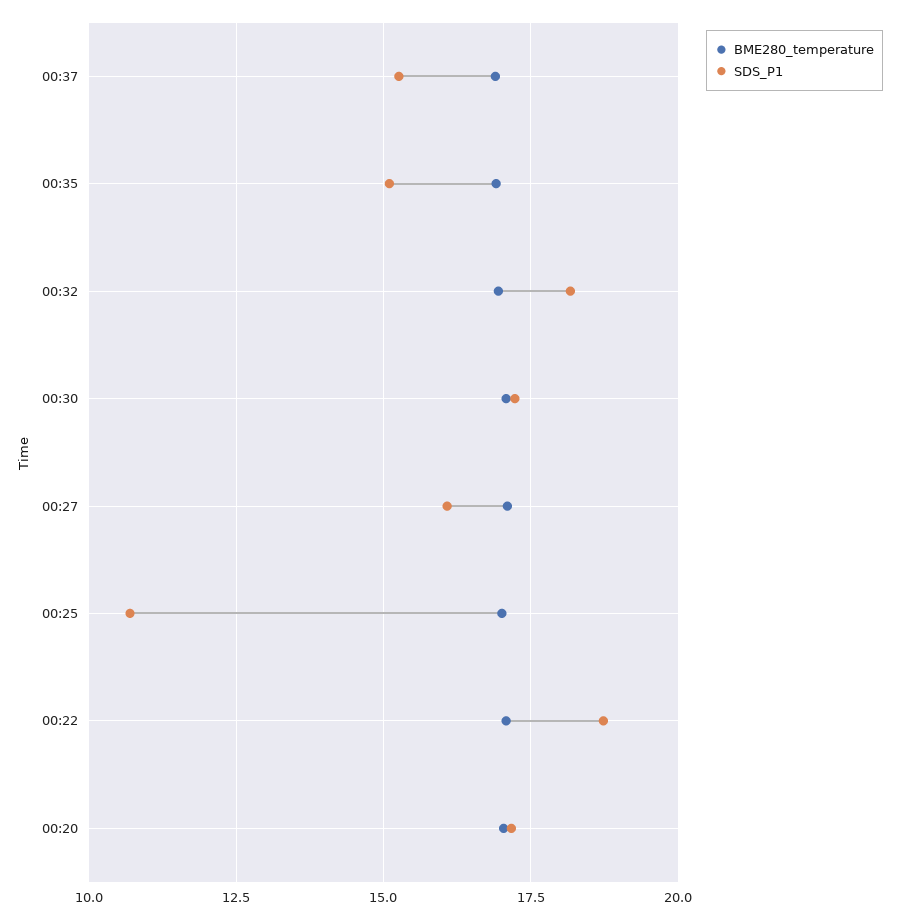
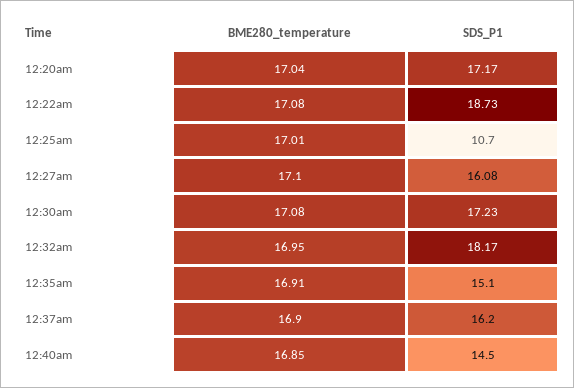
SDS_P1, 00:37: 15.25 -> 16.2
BME280_temperature, 12:40am: none -> 16.85
SDS_P1, 12:40am: none -> 14.5

